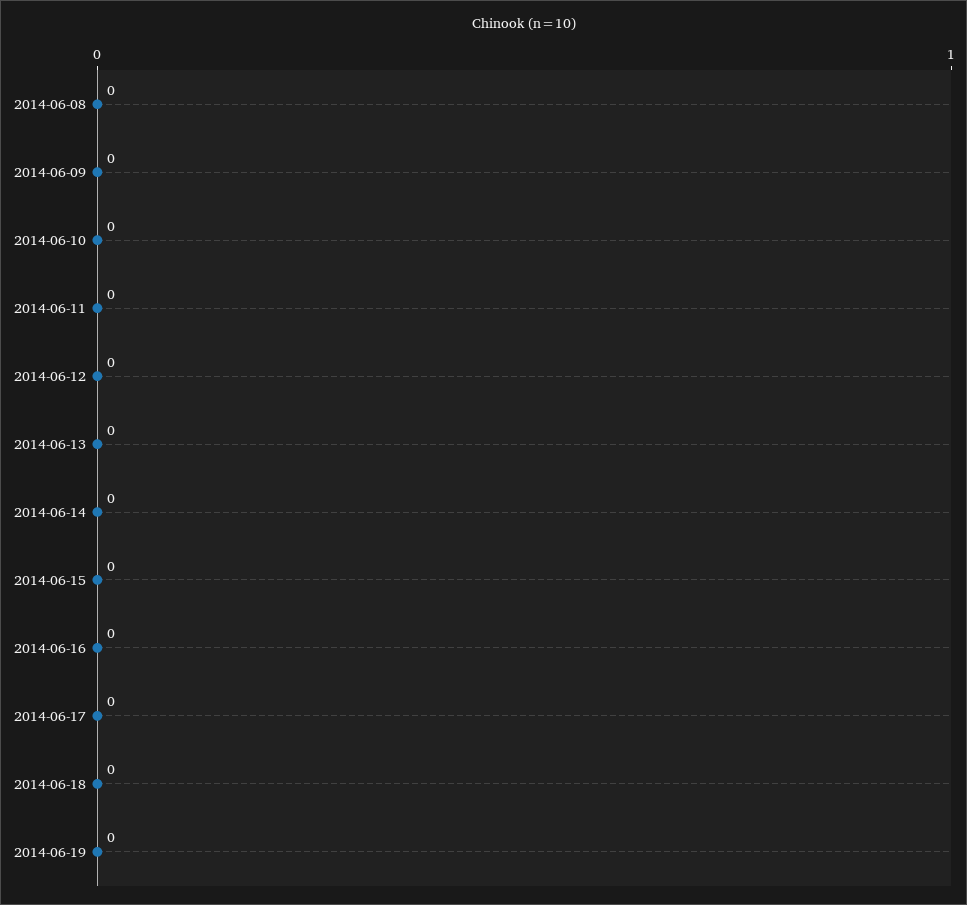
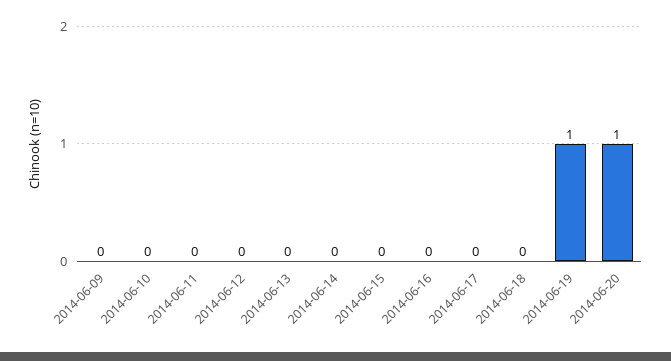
2014-06-08: 0 -> none
2014-06-19: 0 -> 1
2014-06-20: none -> 1

